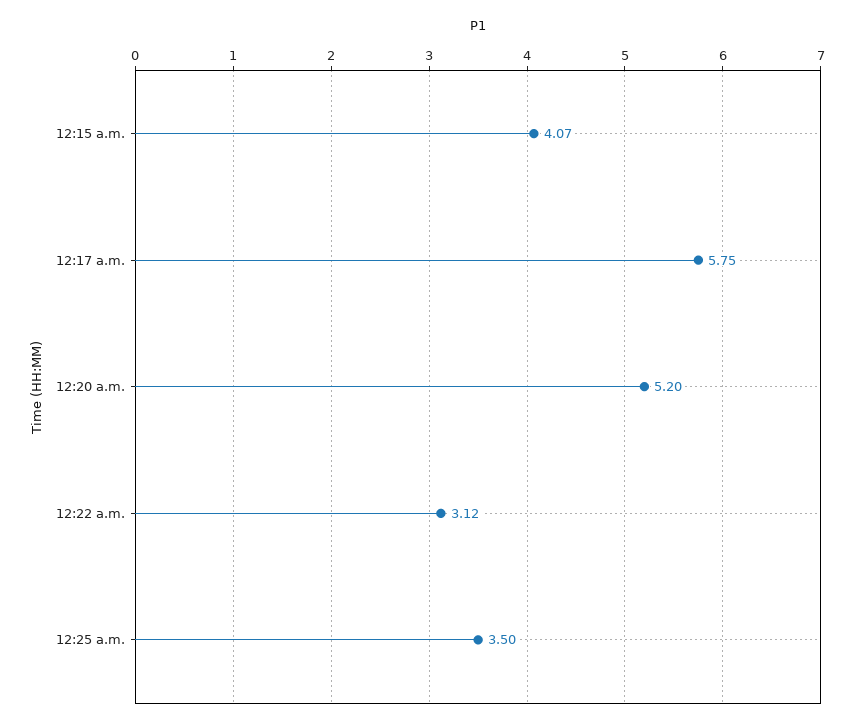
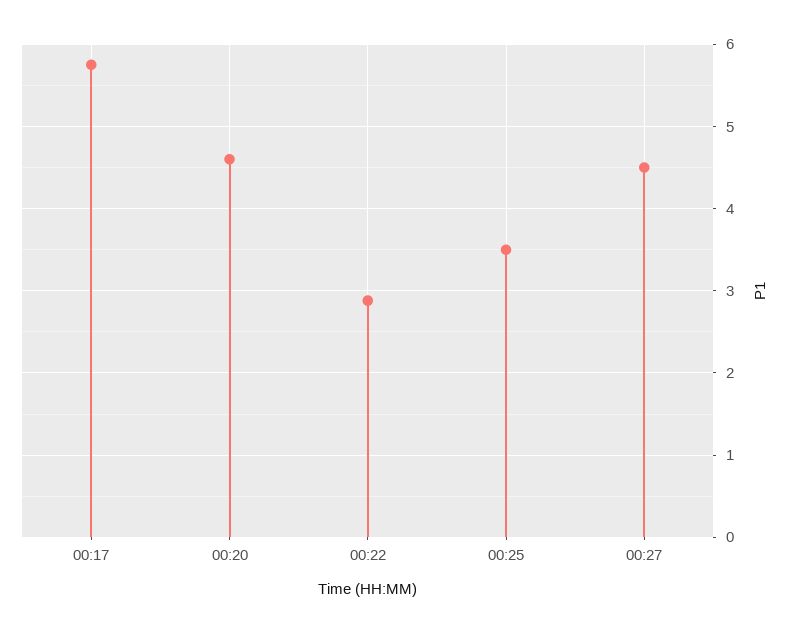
12:15 a.m.: 4.07 -> none
12:20 a.m.: 5.2 -> 4.6
12:22 a.m.: 3.12 -> 2.9
00:27: none -> 4.5

